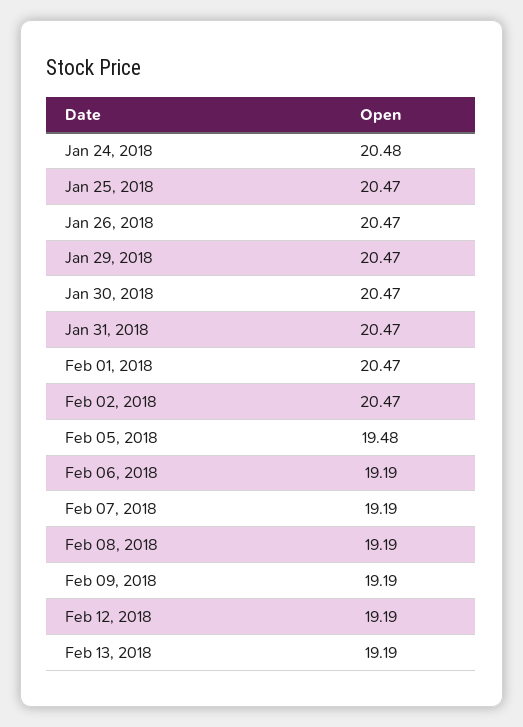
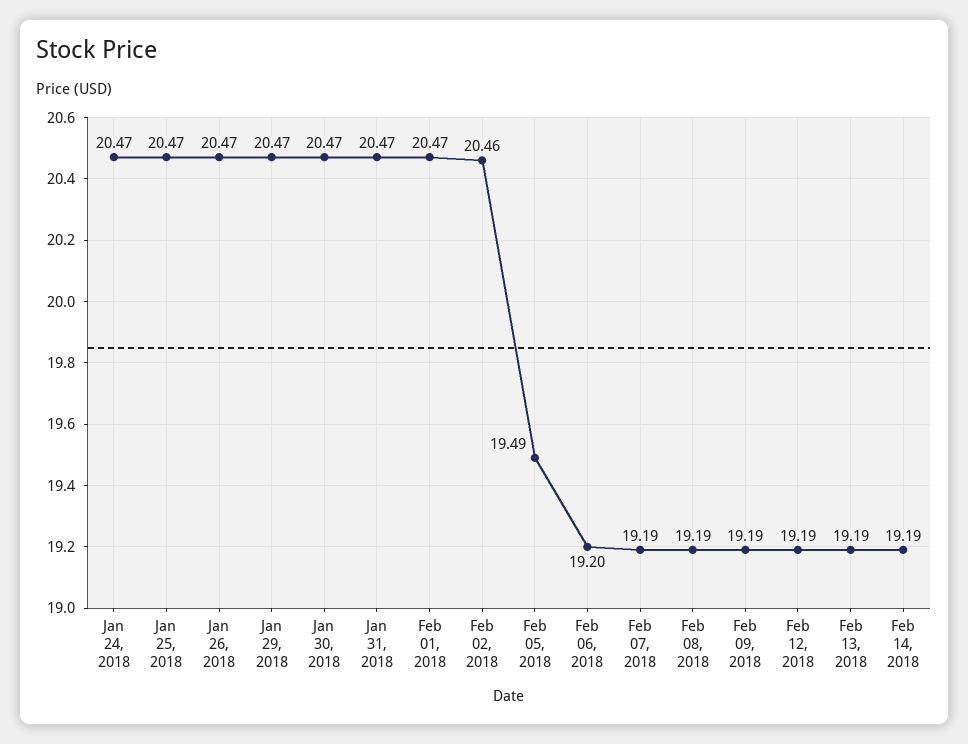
Jan 24, 2018: 20.48 -> 20.47
Feb 02, 2018: 20.47 -> 20.46
Feb 05, 2018: 19.48 -> 19.49
Feb 06, 2018: 19.19 -> 19.2
Feb 14, 2018: none -> 19.19

